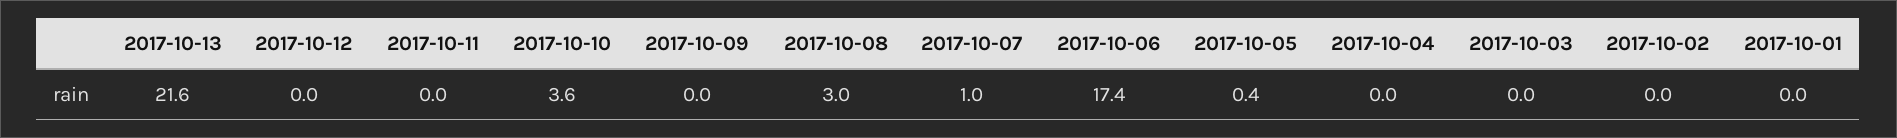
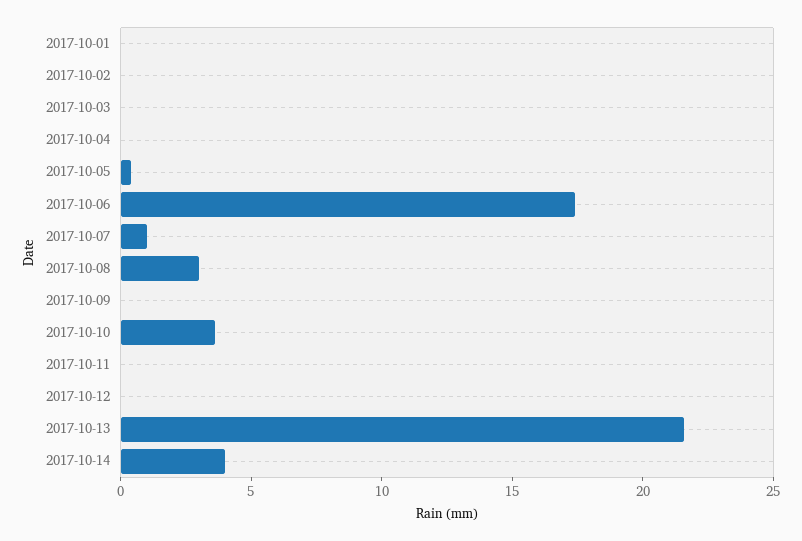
2017-10-14: none -> 4

